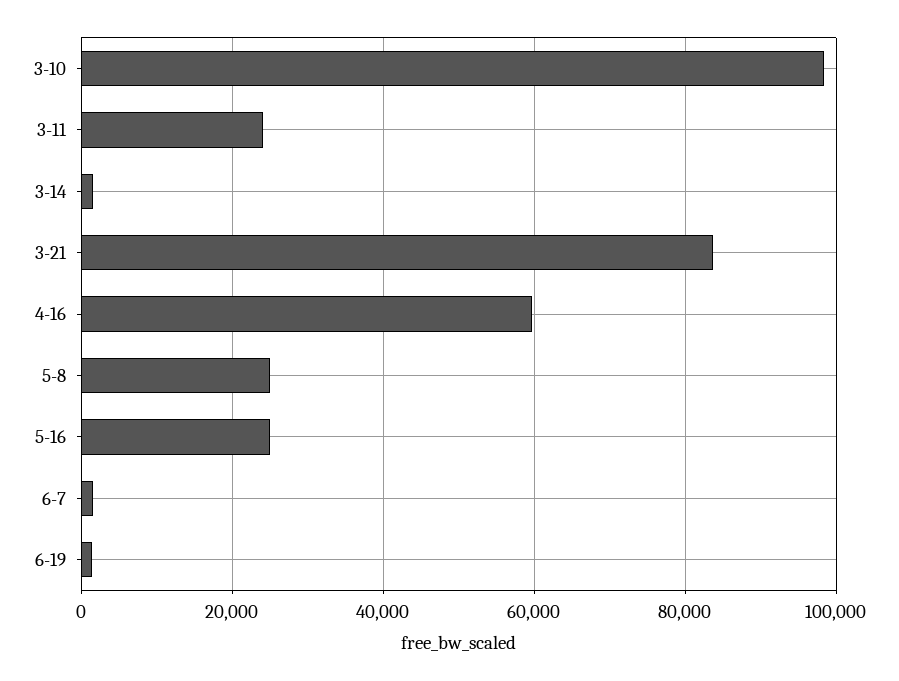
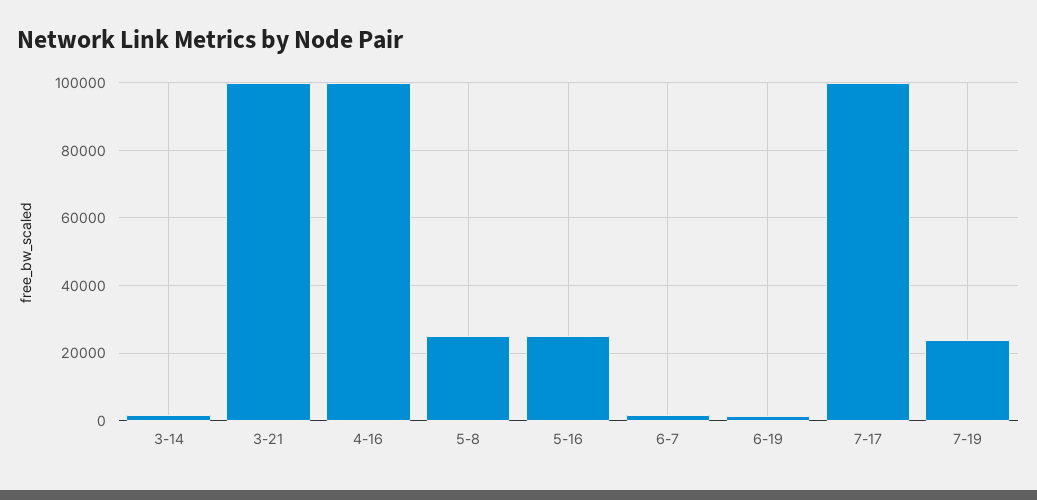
3-10: 98000 -> none
3-11: 24000 -> none
3-21: 84000 -> 100000
4-16: 60000 -> 100000
7-17: none -> 100000
7-19: none -> 24000

